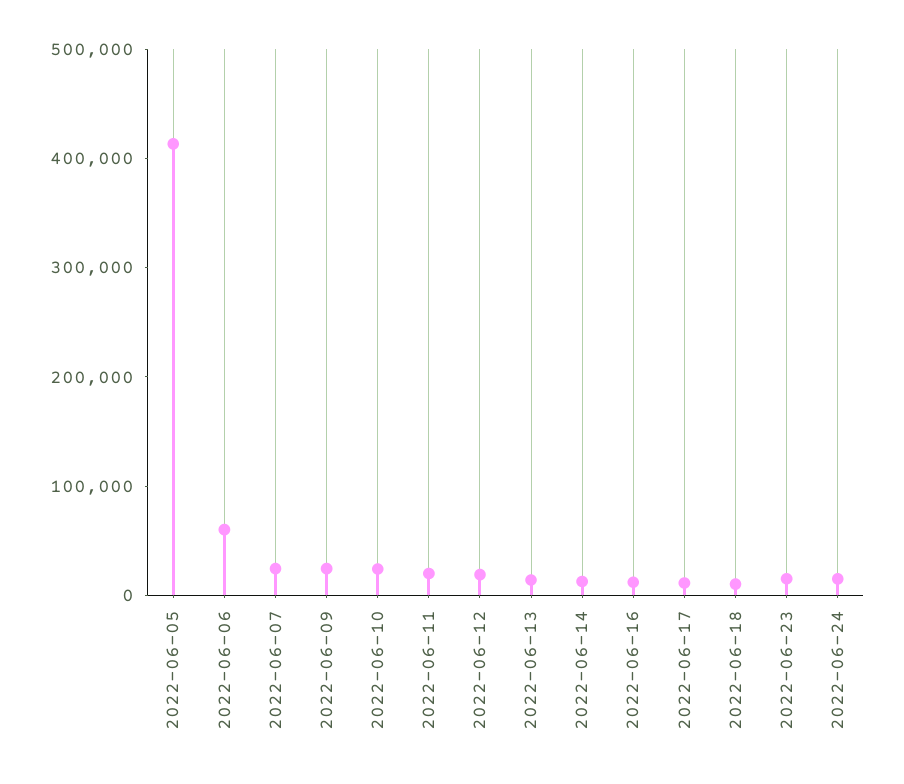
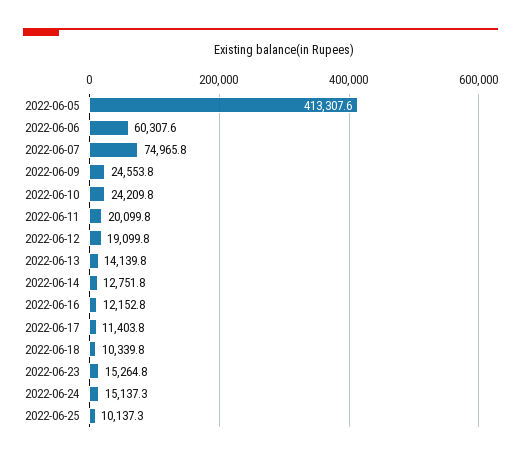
2022-06-07: 20000 -> 74965.8
2022-06-25: none -> 10137.3

